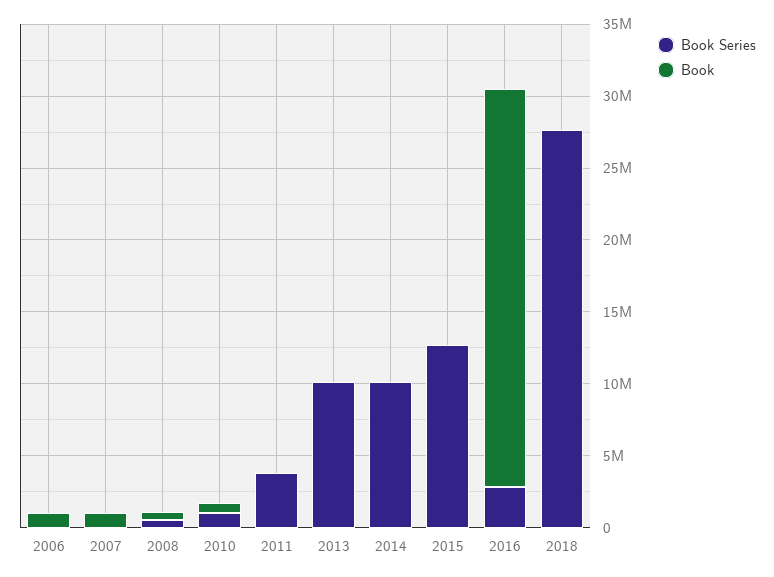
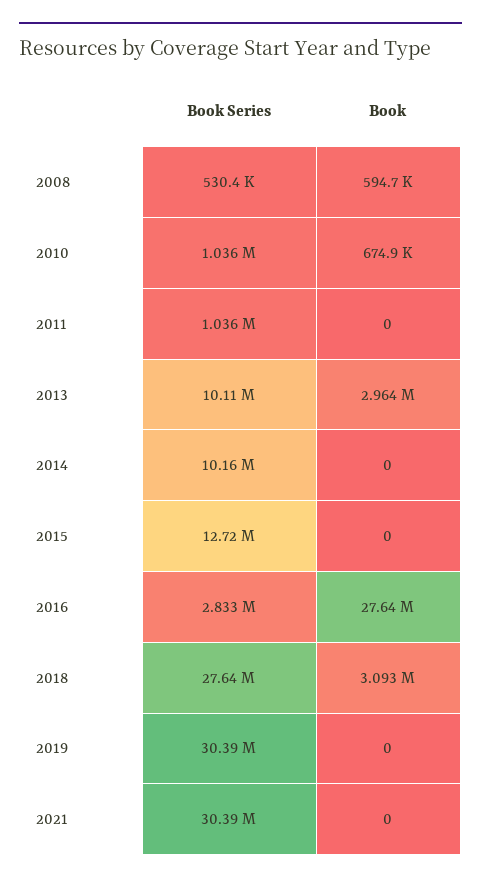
Book Series, 2006: 0 -> none
Book, 2006: 1000000 -> none
Book Series, 2007: 0 -> none
Book, 2007: 1000000 -> none
Book Series, 2011: 4000000 -> 1036000
Book, 2013: 0 -> 2964000
Book, 2018: 0 -> 3093000
Book Series, 2019: none -> 30390000
Book, 2019: none -> 0
Book Series, 2021: none -> 30390000
Book, 2021: none -> 0

